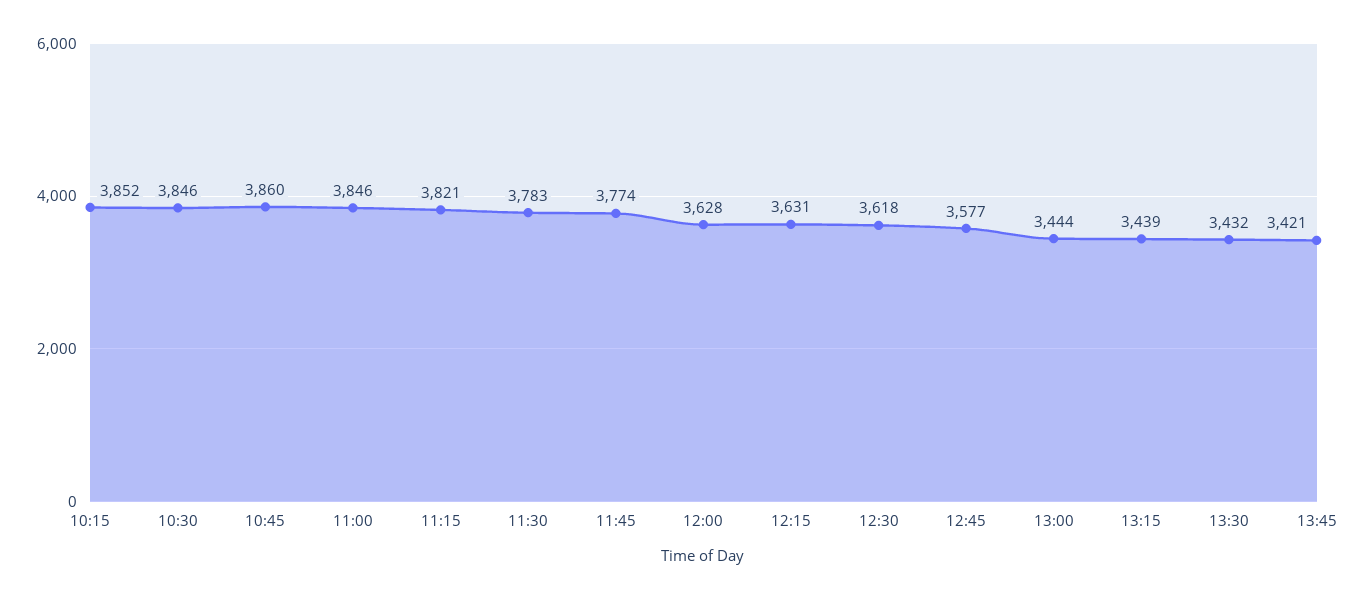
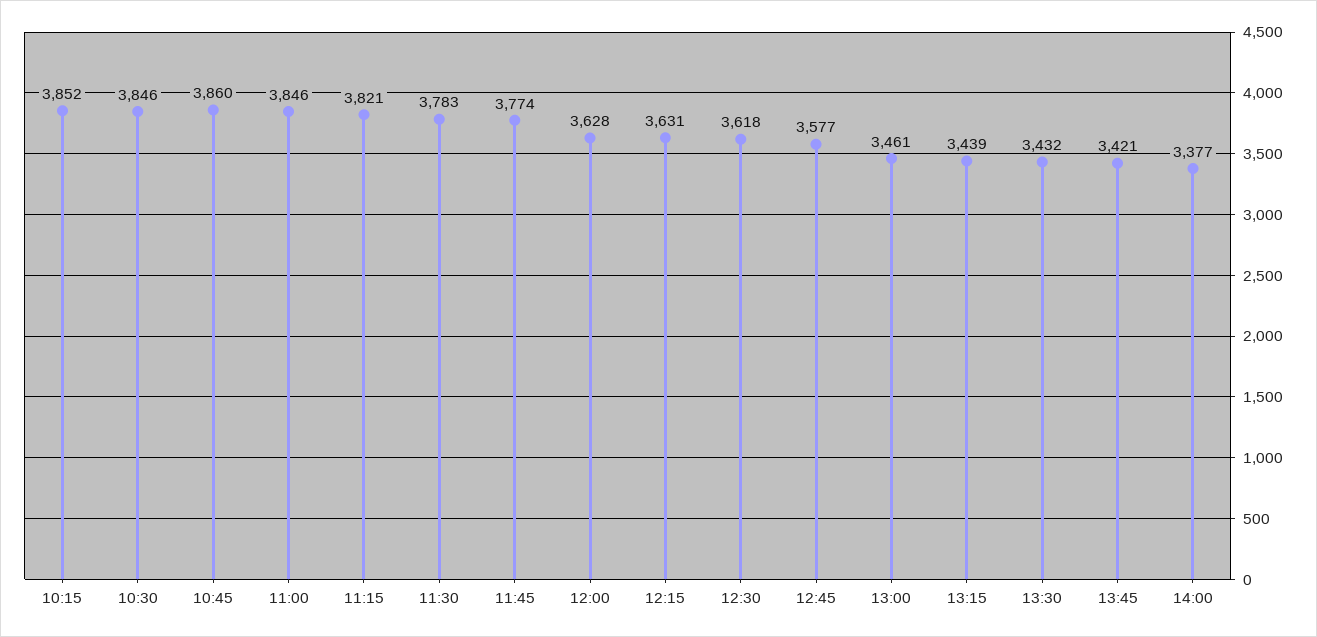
13:00: 3444 -> 3461
14:00: none -> 3377

